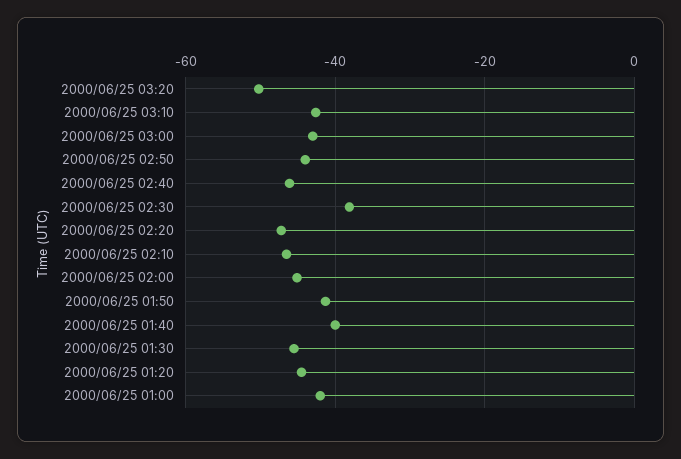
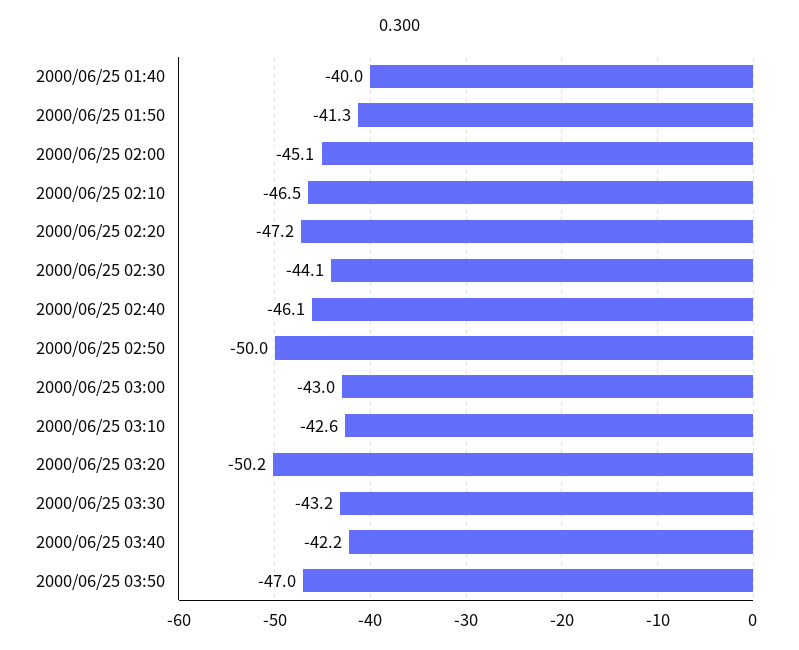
2000/06/25 02:50: -44 -> -50
2000/06/25 02:30: -38 -> -44.1
2000/06/25 01:30: -46 -> none
2000/06/25 01:20: -44 -> none
2000/06/25 01:00: -42 -> none
2000/06/25 03:30: none -> -43.2
2000/06/25 03:40: none -> -42.2
2000/06/25 03:50: none -> -47

